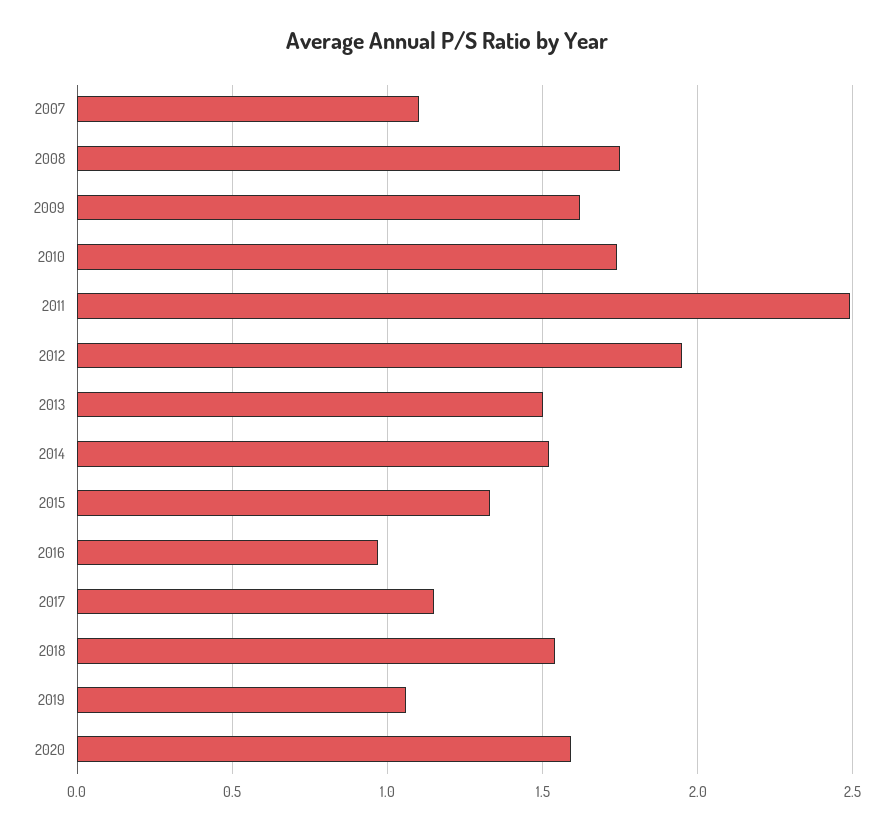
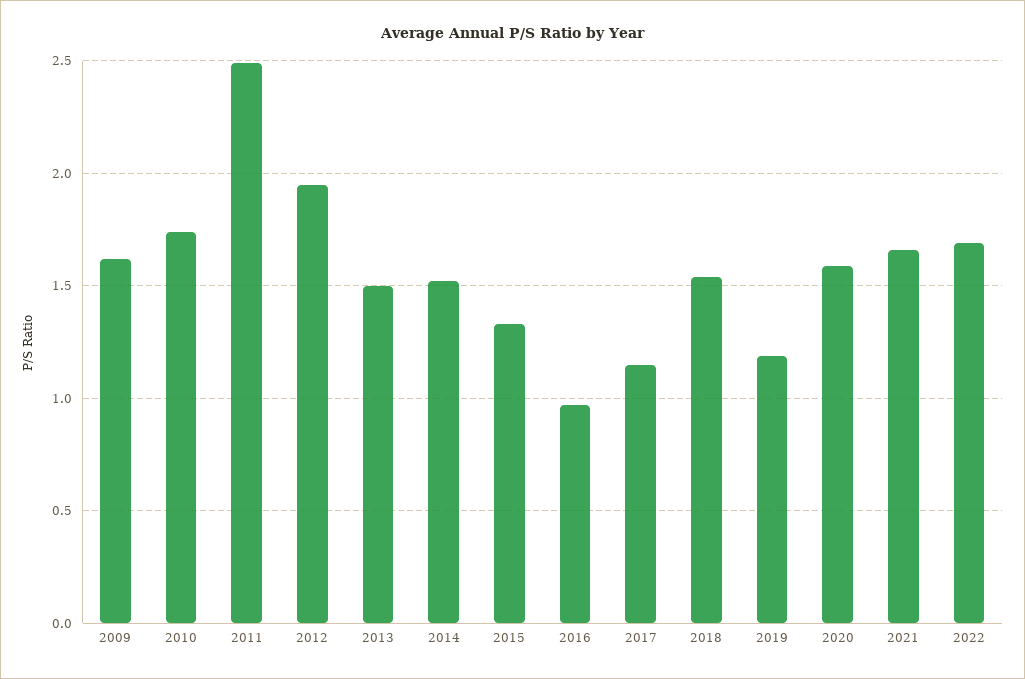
2007: 1.1 -> none
2008: 1.75 -> none
2019: 1.05 -> 1.2
2021: none -> 1.65
2022: none -> 1.7

